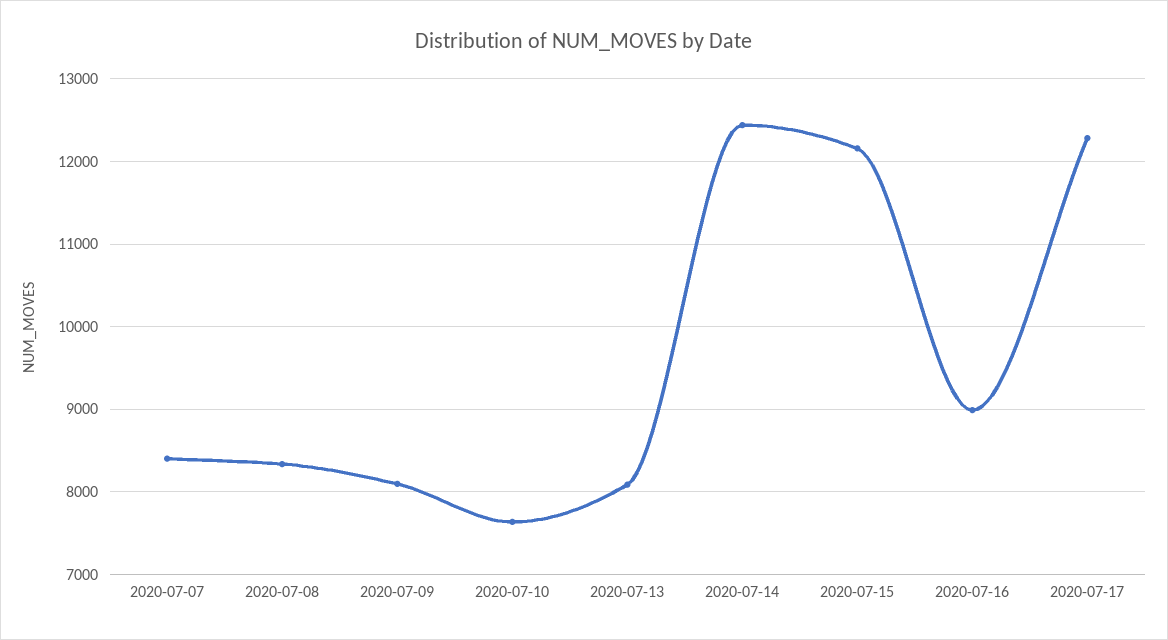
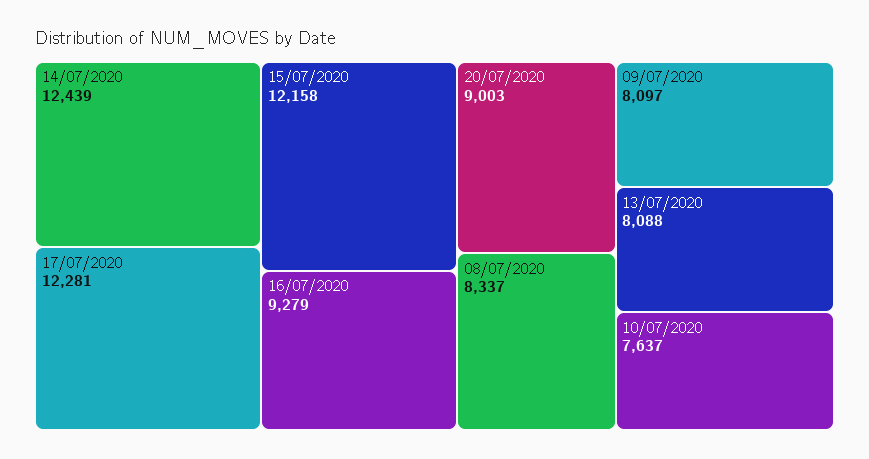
2020-07-07: 8400 -> none
2020-07-16: 9000 -> 9279
20/07/2020: none -> 9003

